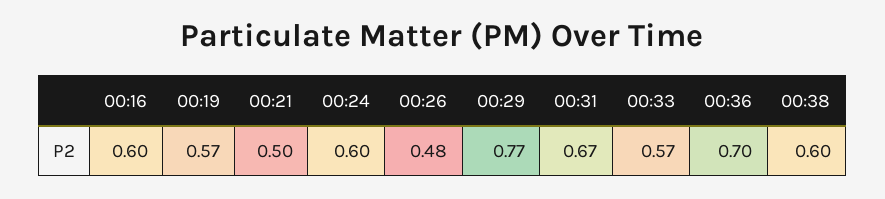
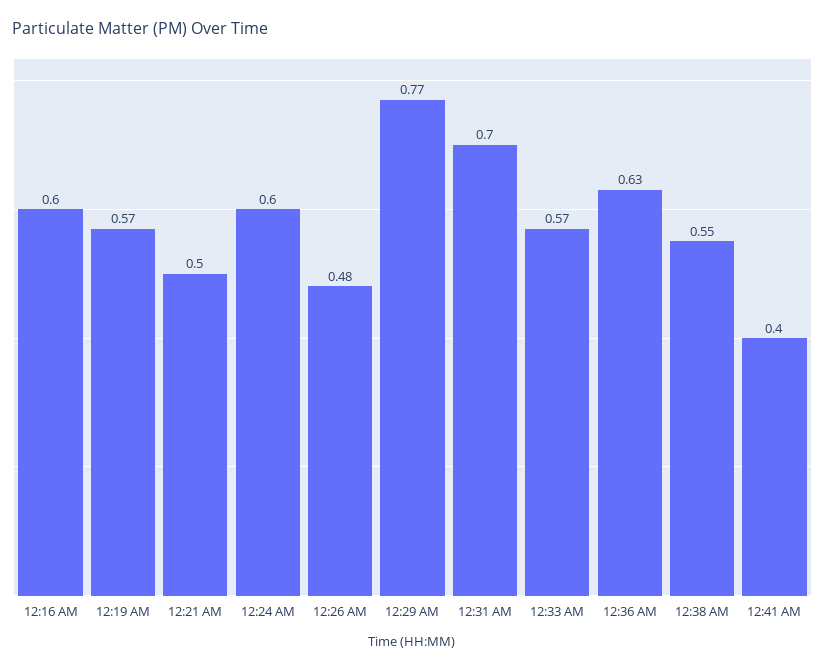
00:31: 0.67 -> 0.7
00:36: 0.7 -> 0.63
00:38: 0.6 -> 0.55
12:41 AM: none -> 0.4

